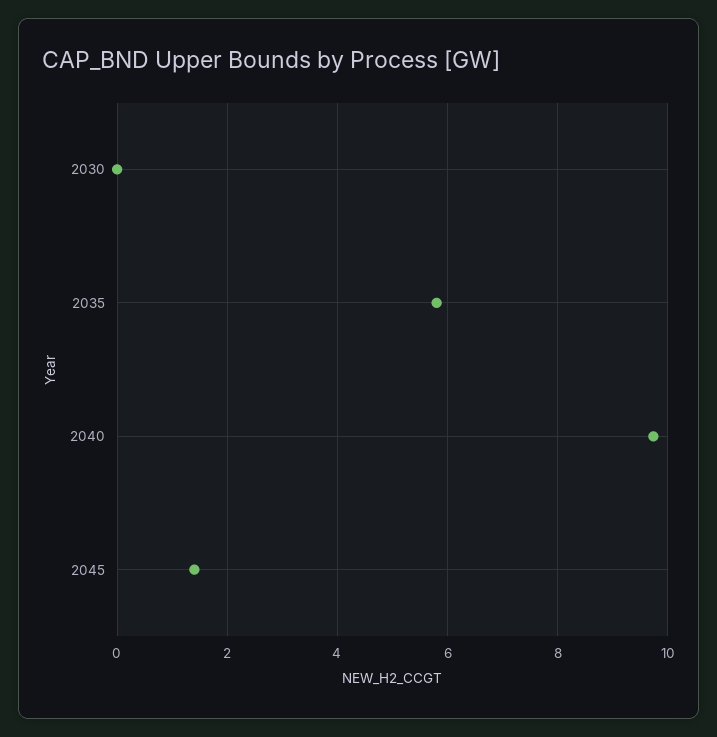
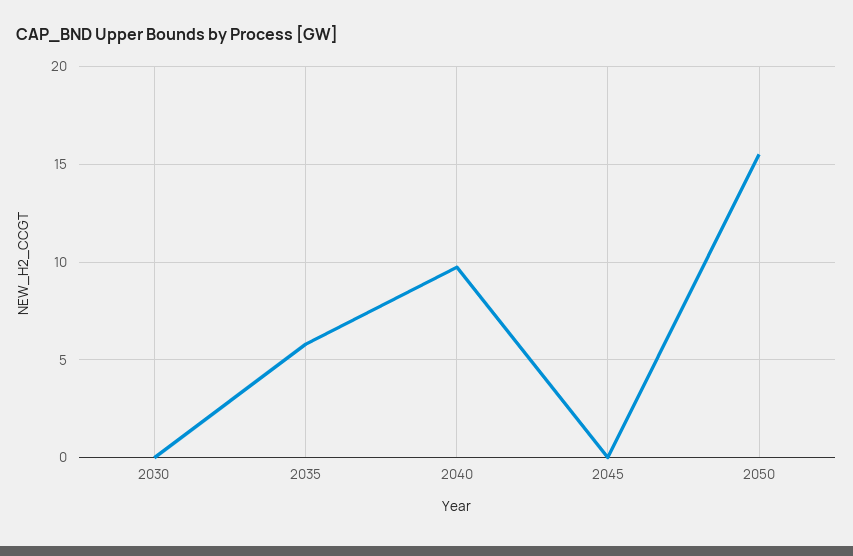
2045: 1.4 -> 0
2050: none -> 15.5

